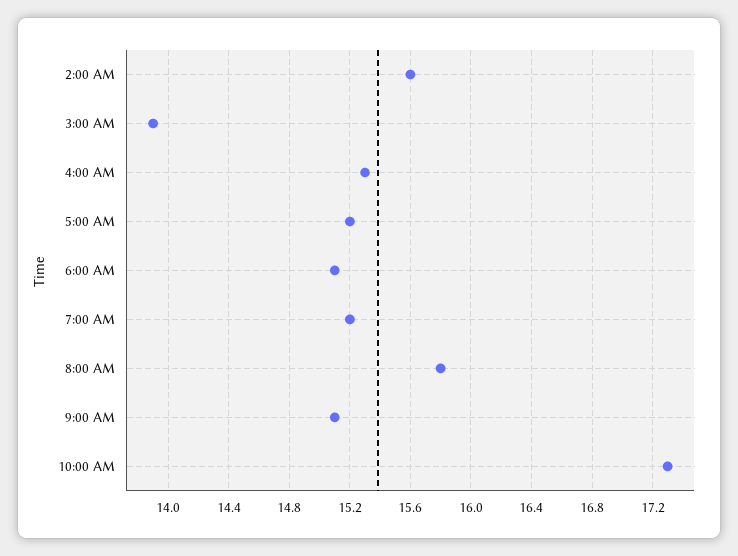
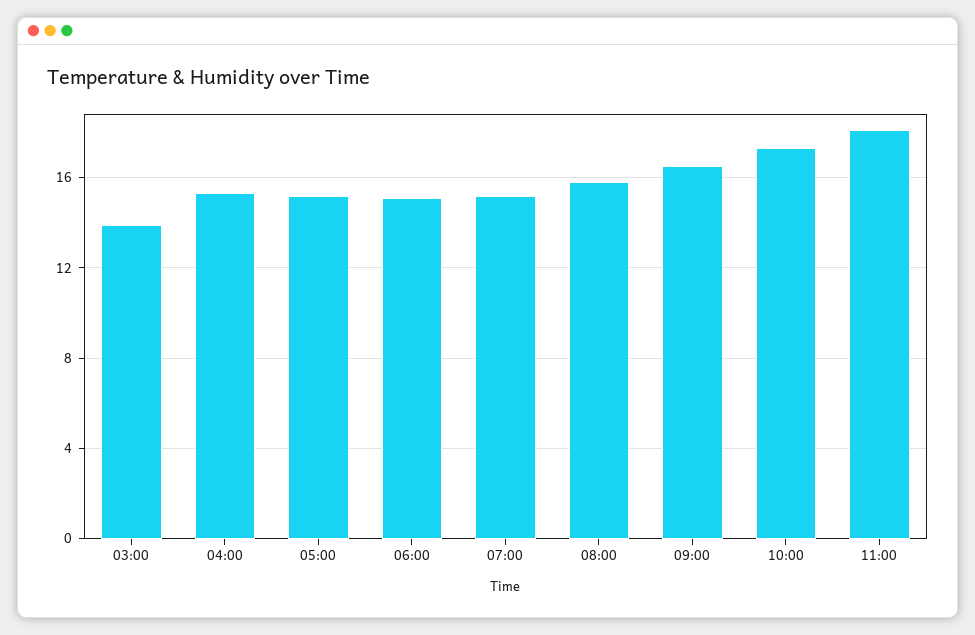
2:00 AM: 15.6 -> none
9:00 AM: 15.1 -> 16.5
11:00: none -> 18

